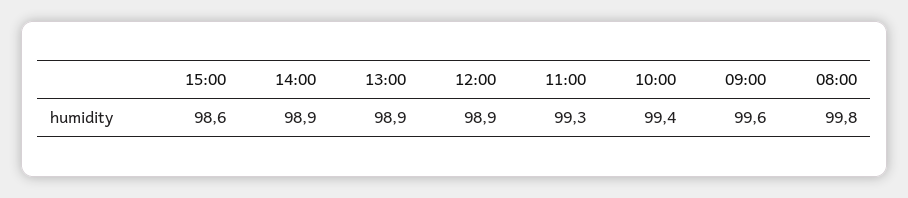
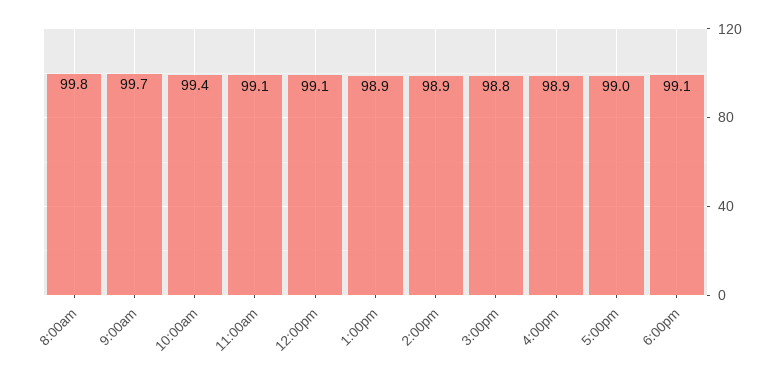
15:00: 98.6 -> 98.8
12:00: 98.9 -> 99.1
11:00: 99.3 -> 99.1
09:00: 99.6 -> 99.7
4:00pm: none -> 98.9
5:00pm: none -> 99
6:00pm: none -> 99.1

